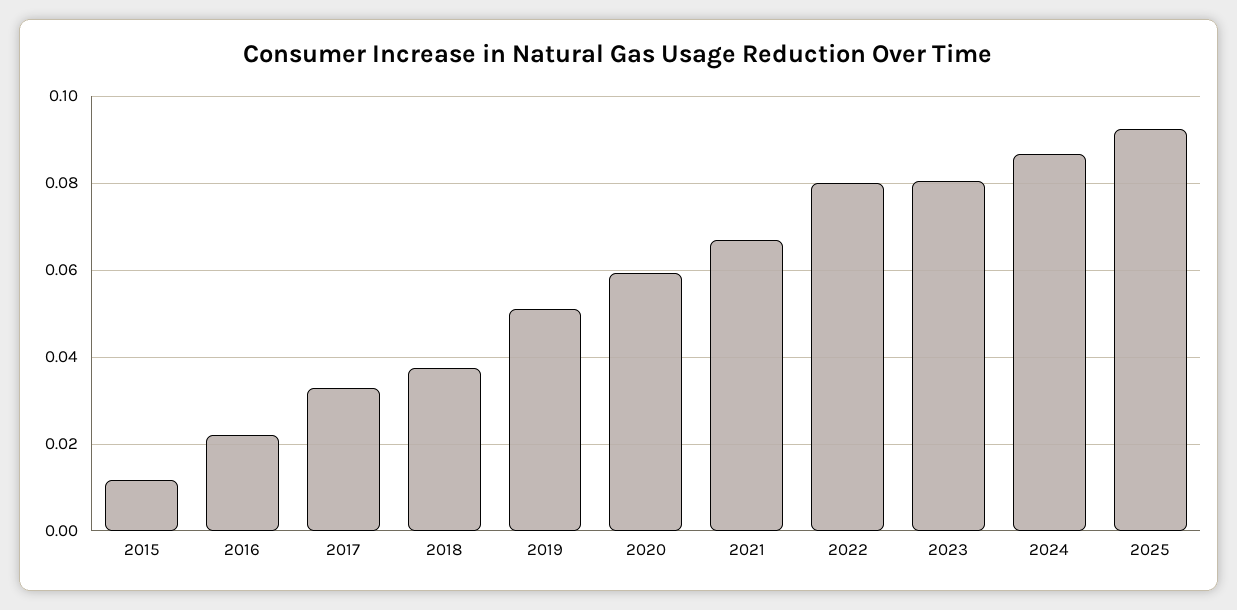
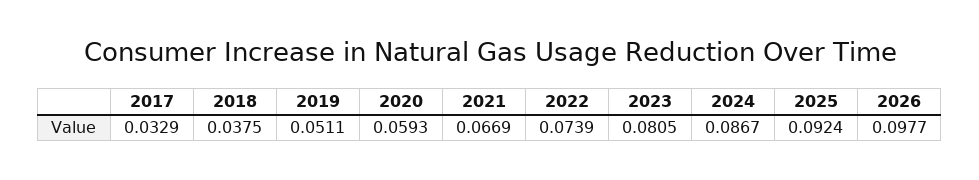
2015: 0.012 -> none
2016: 0.022 -> none
2022: 0.08 -> 0.0739
2026: none -> 0.0977

